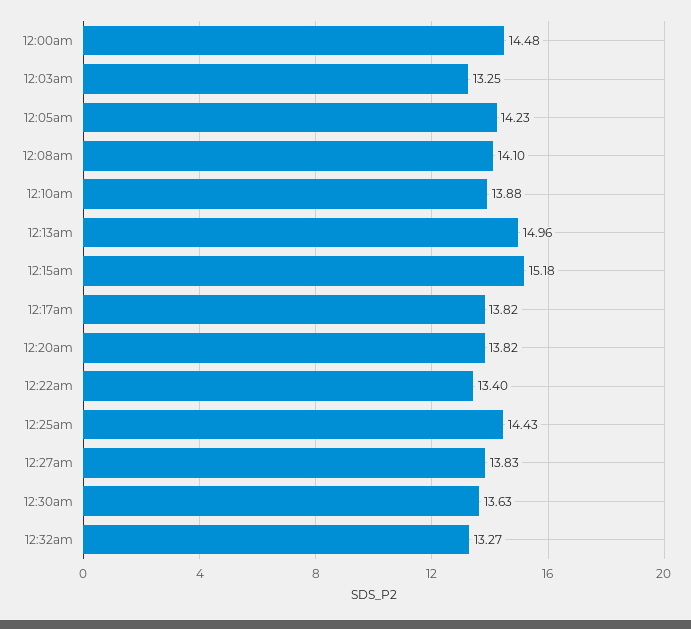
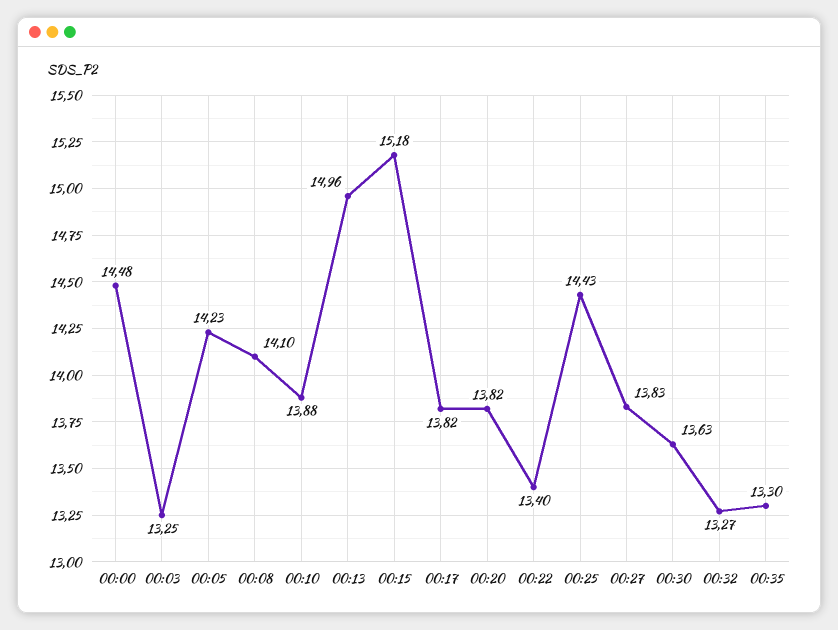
00:35: none -> 13.3

